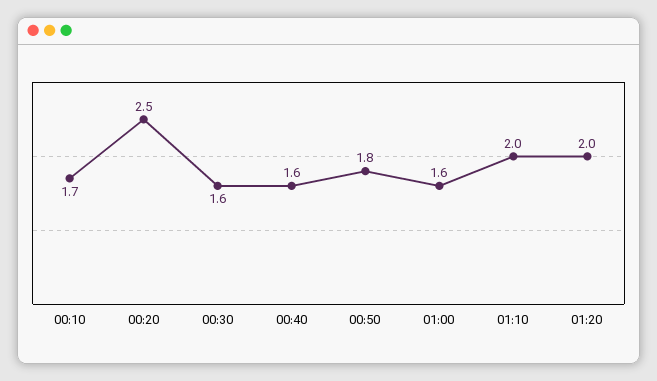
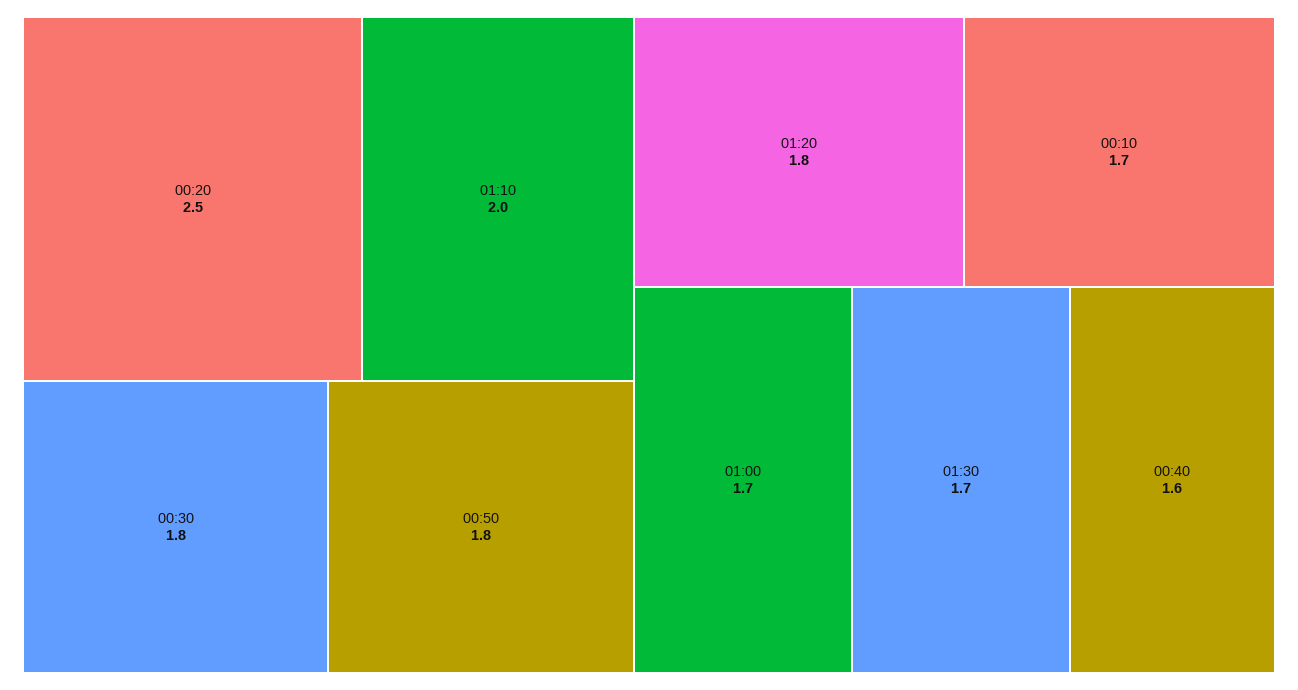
00:30: 1.6 -> 1.8
01:00: 1.6 -> 1.7
01:20: 2 -> 1.8
01:30: none -> 1.7

